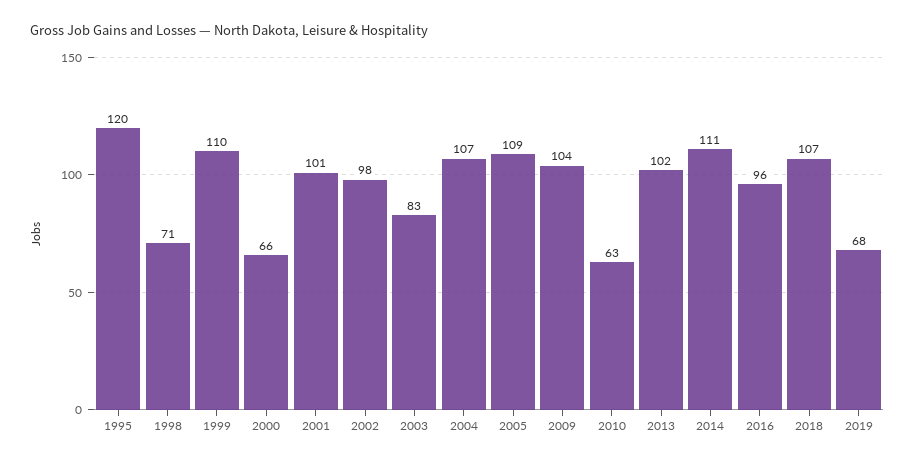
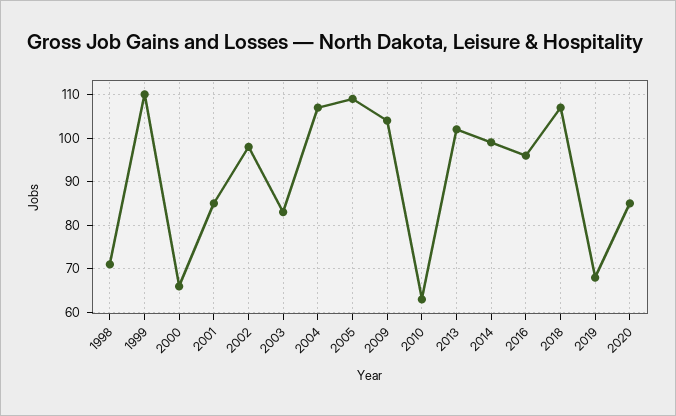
1995: 120 -> none
2001: 101 -> 85
2014: 111 -> 100
2020: none -> 85

